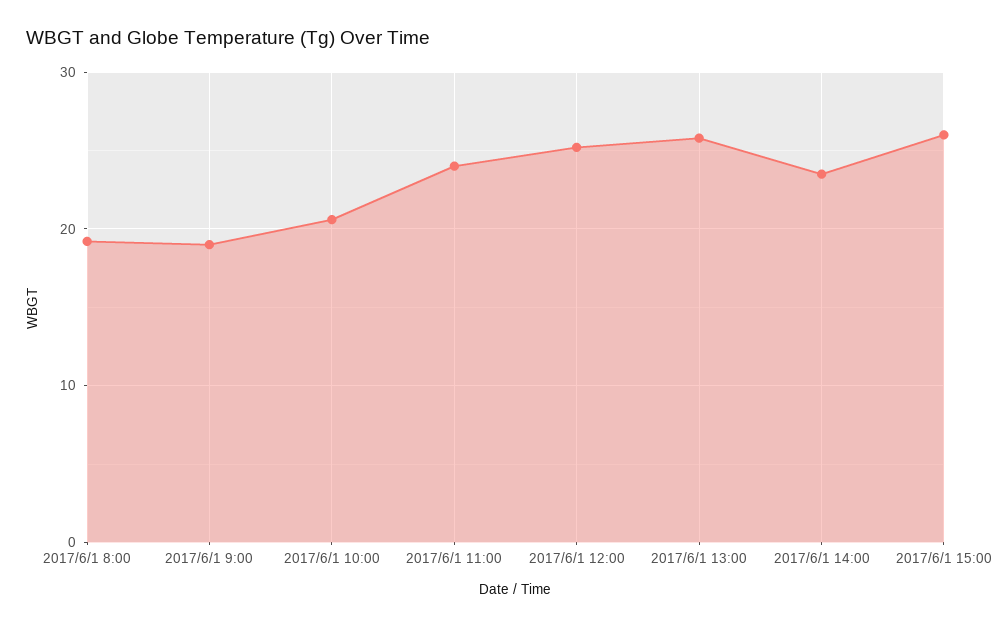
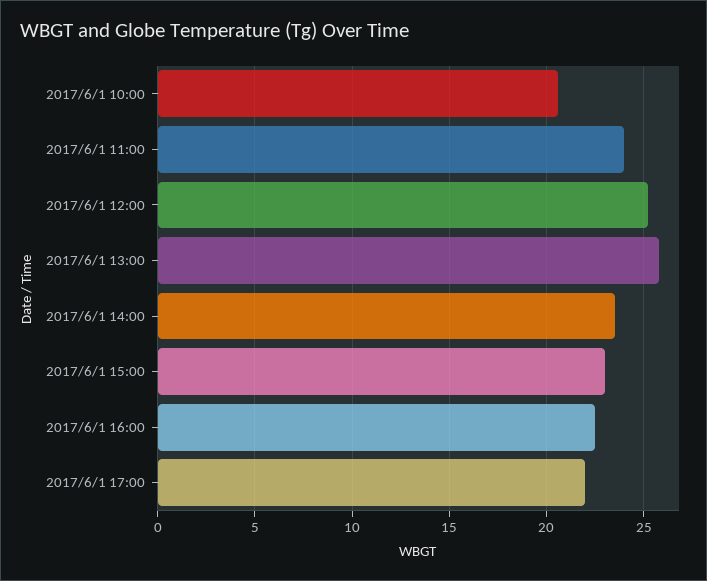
2017/6/1 8:00: 19 -> none
2017/6/1 9:00: 19 -> none
2017/6/1 15:00: 26 -> 23
2017/6/1 16:00: none -> 22.5
2017/6/1 17:00: none -> 22

